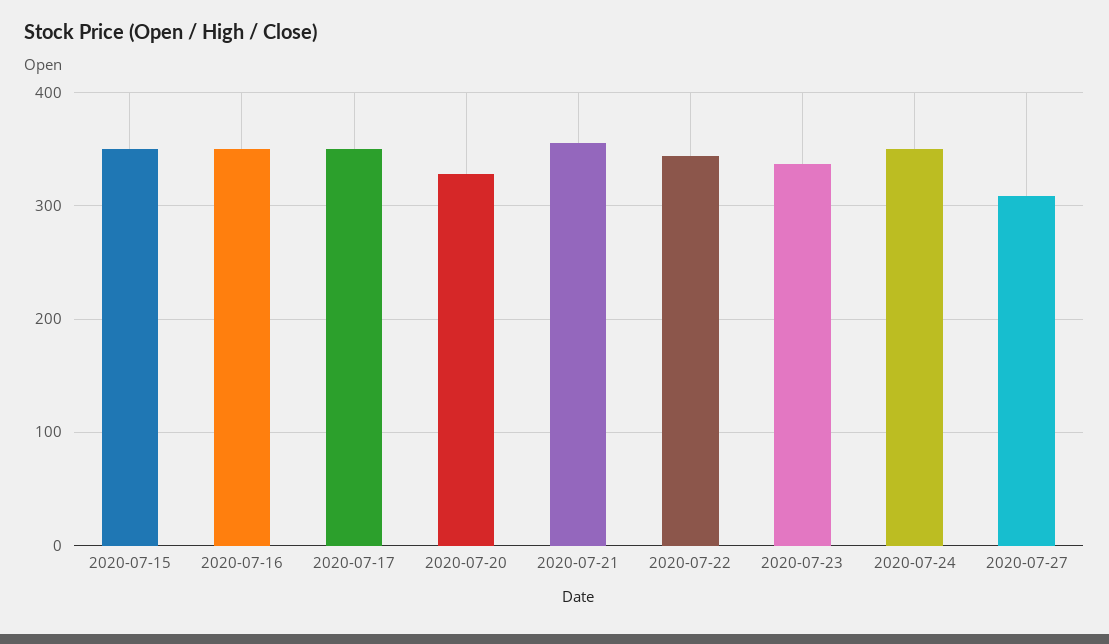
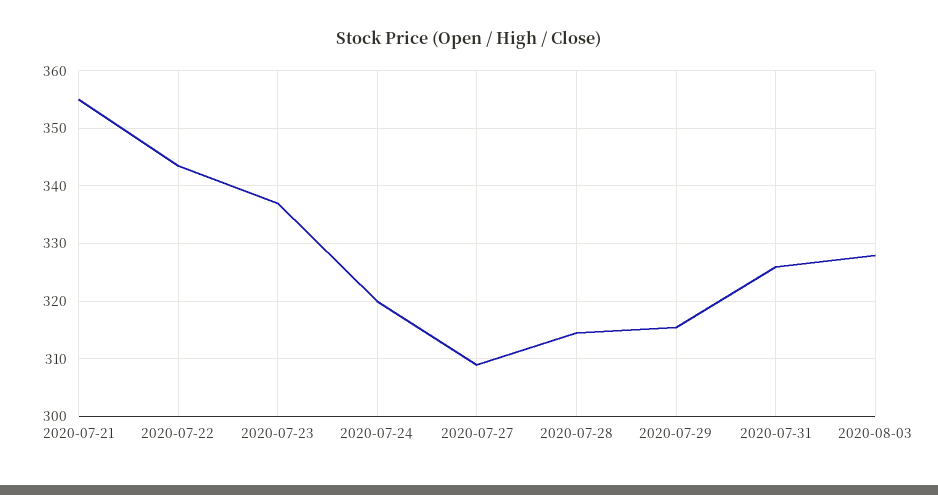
2020-07-15: 350 -> none
2020-07-16: 350 -> none
2020-07-17: 350 -> none
2020-07-20: 330 -> none
2020-07-24: 350 -> 320
2020-07-28: none -> 314
2020-07-29: none -> 316
2020-07-31: none -> 326
2020-08-03: none -> 328

